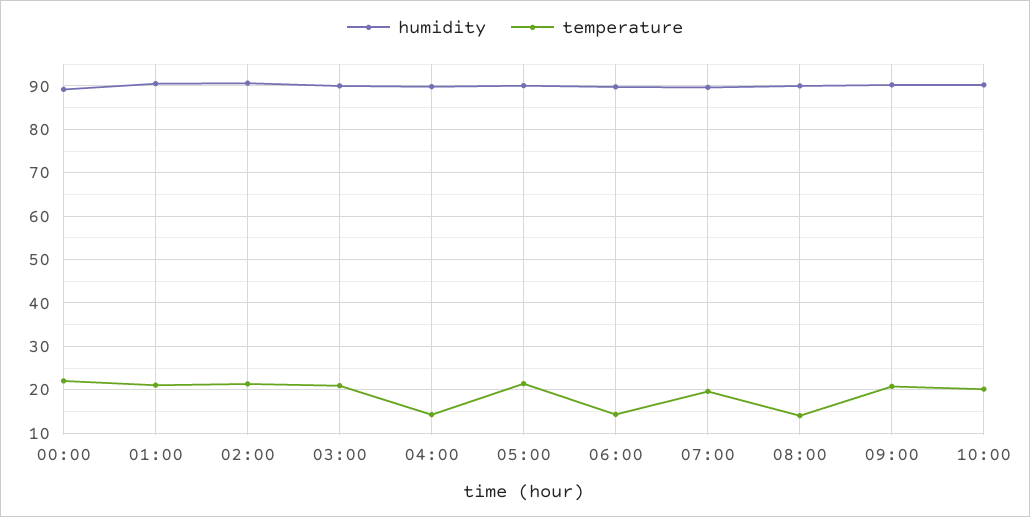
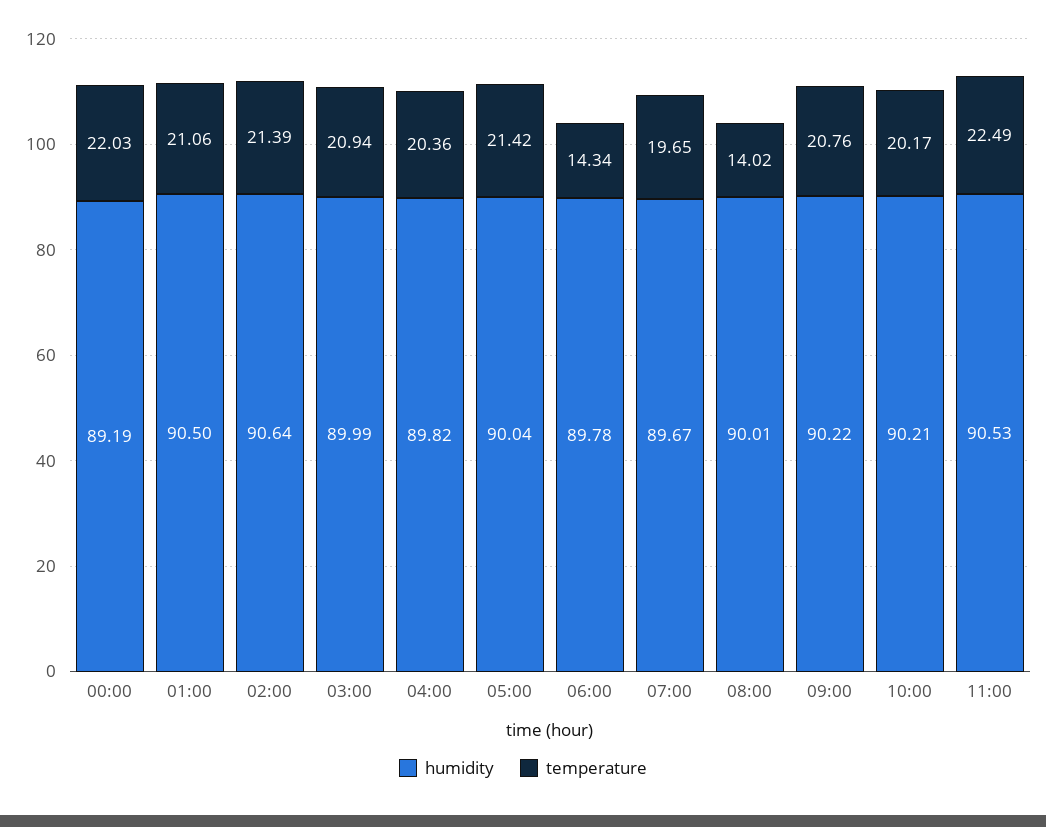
temperature, 04:00: 14 -> 20.36
humidity, 11:00: none -> 90.53
temperature, 11:00: none -> 22.49

